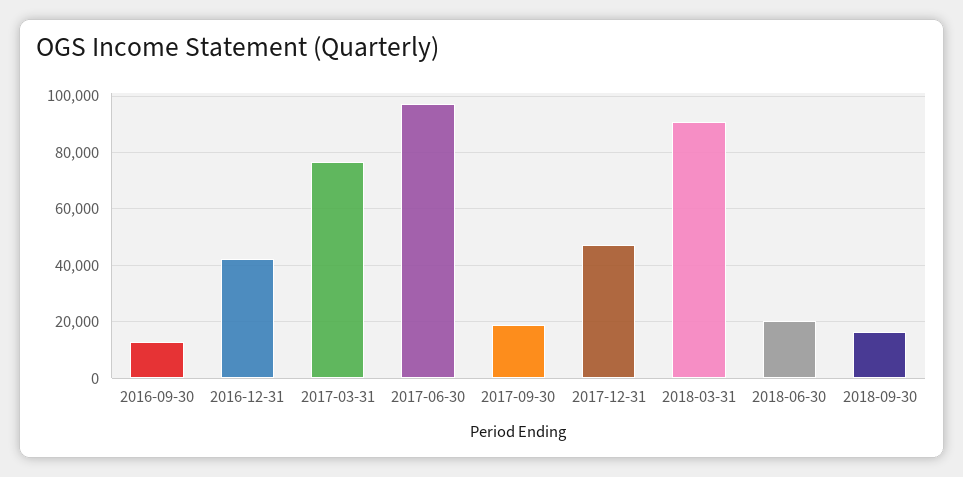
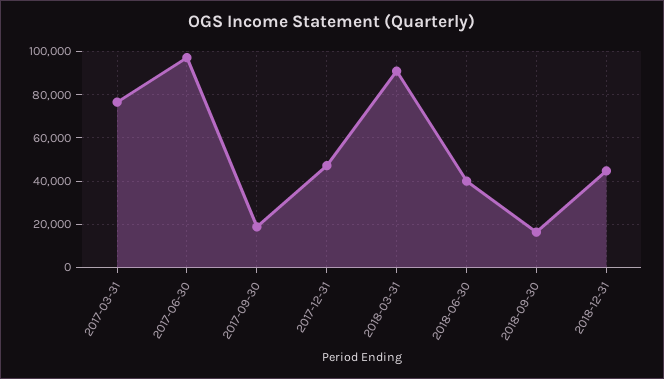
2016-09-30: 12500 -> none
2016-12-31: 42500 -> none
2018-06-30: 20000 -> 40000
2018-12-31: none -> 45000

